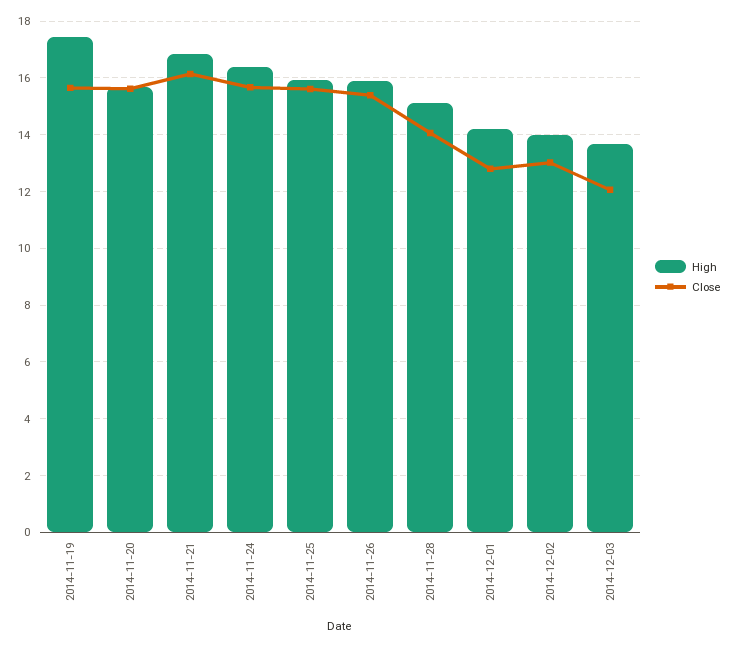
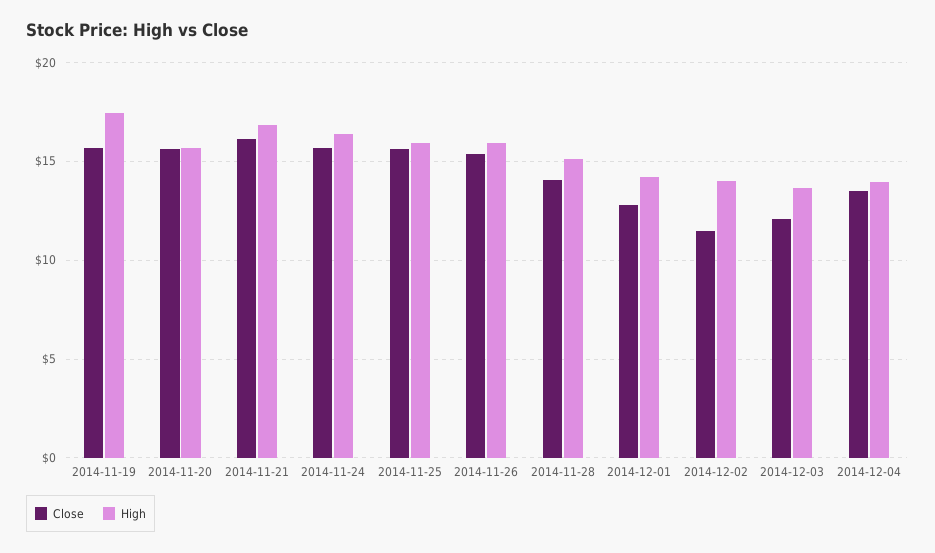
Close, 2014-12-02: 13 -> 11.5
Close, 2014-12-04: none -> 13.5
High, 2014-12-04: none -> 14

